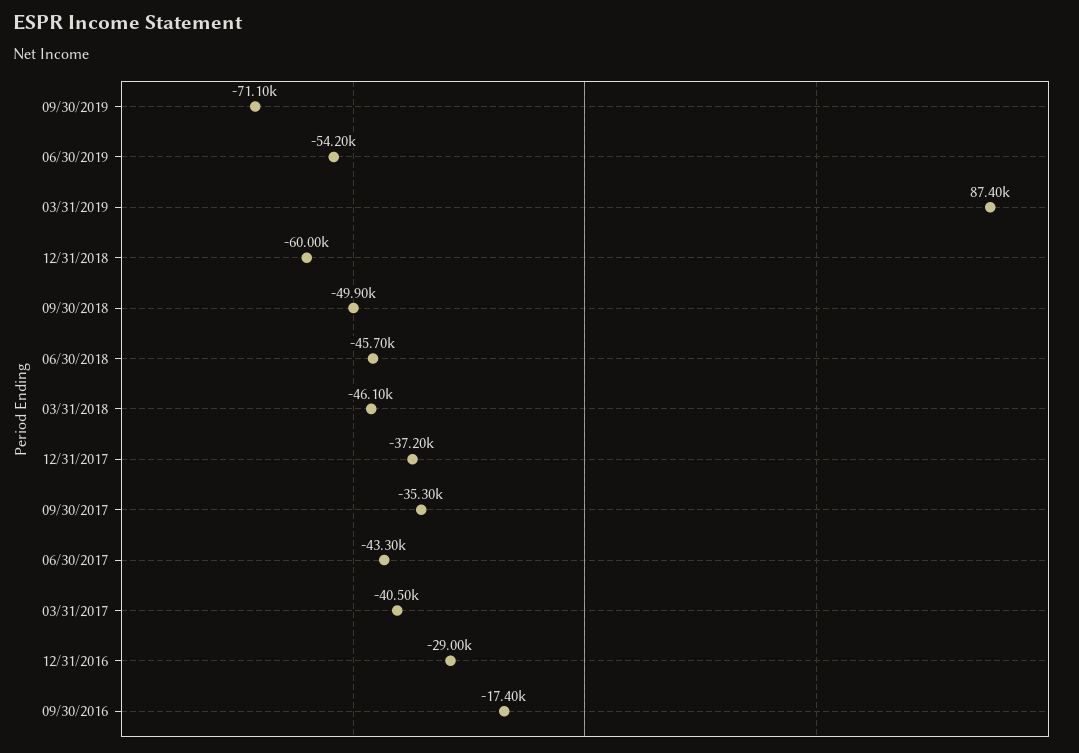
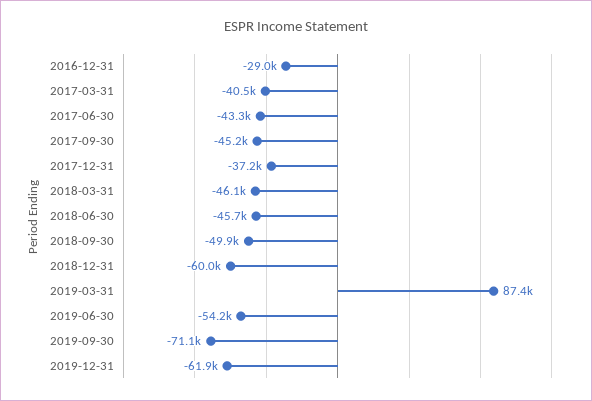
09/30/2017: -35300 -> -45200
09/30/2016: -17400 -> none
2019-12-31: none -> -61900

